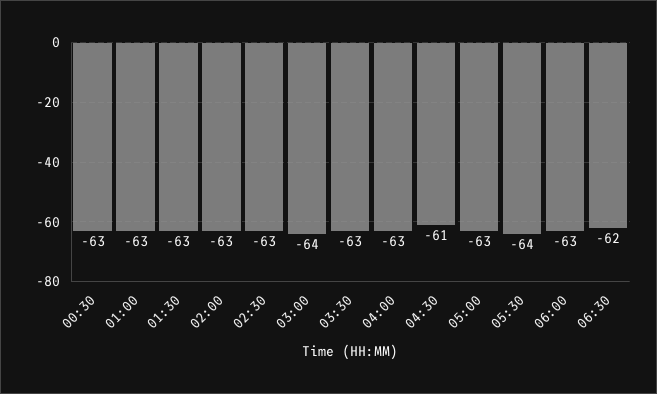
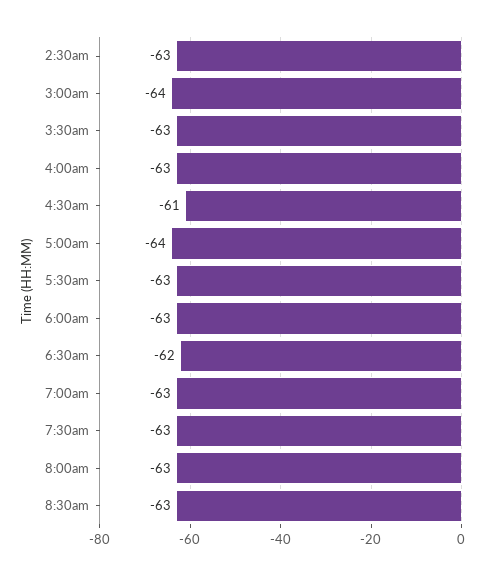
00:30: -63 -> none
01:00: -63 -> none
01:30: -63 -> none
02:00: -63 -> none
05:00: -63 -> -64
05:30: -64 -> -63
7:00am: none -> -63
7:30am: none -> -63
8:00am: none -> -63
8:30am: none -> -63

